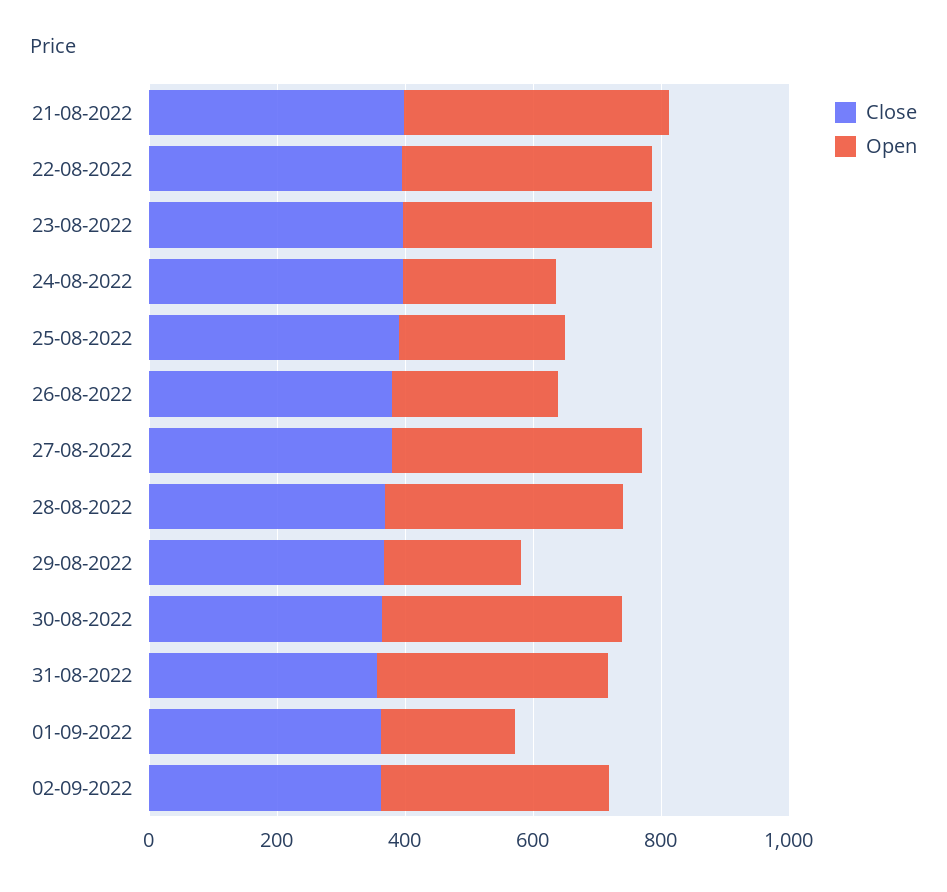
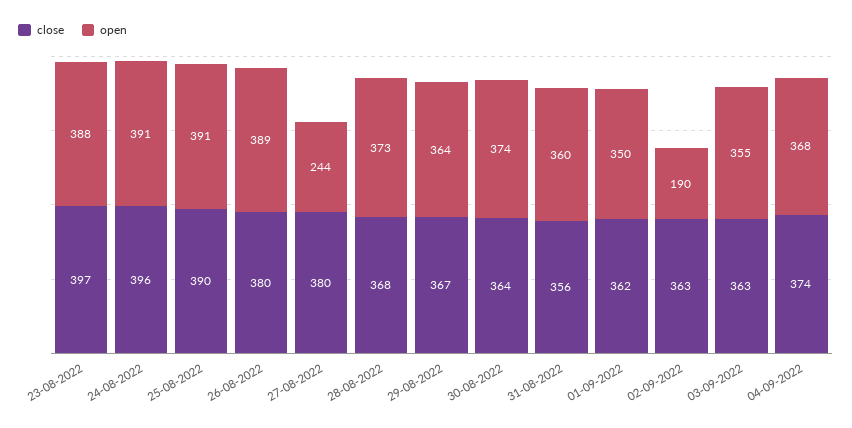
Close, 21-08-2022: 400 -> none
Open, 21-08-2022: 400 -> none
Close, 22-08-2022: 400 -> none
Open, 22-08-2022: 400 -> none
Open, 24-08-2022: 250 -> 391
Open, 25-08-2022: 250 -> 391
Open, 26-08-2022: 250 -> 389
Open, 27-08-2022: 400 -> 244
Open, 29-08-2022: 200 -> 364
Open, 01-09-2022: 200 -> 350
Open, 02-09-2022: 350 -> 190
Close, 03-09-2022: none -> 363
Open, 03-09-2022: none -> 355
Close, 04-09-2022: none -> 374
Open, 04-09-2022: none -> 368

